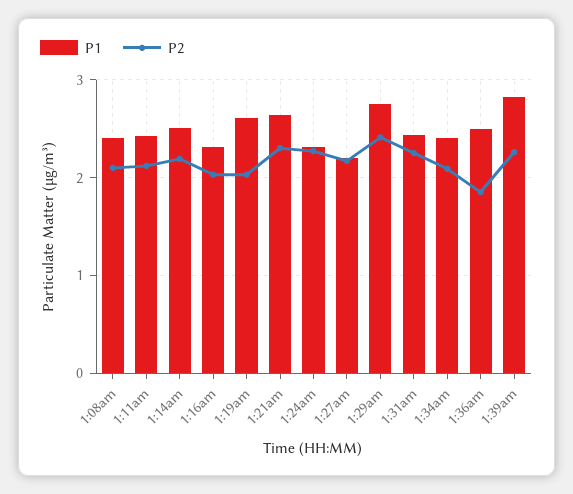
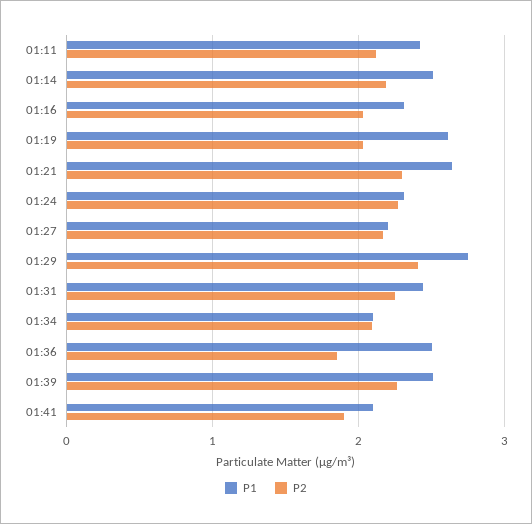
P1, 1:08am: 2.4 -> none
P2, 1:08am: 2.1 -> none
P1, 1:34am: 2.4 -> 2.1
P1, 1:39am: 2.8 -> 2.5
P1, 01:41: none -> 2.1
P2, 01:41: none -> 1.9

